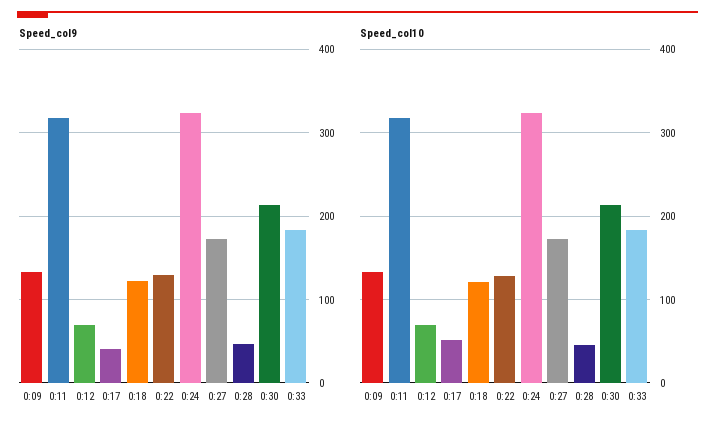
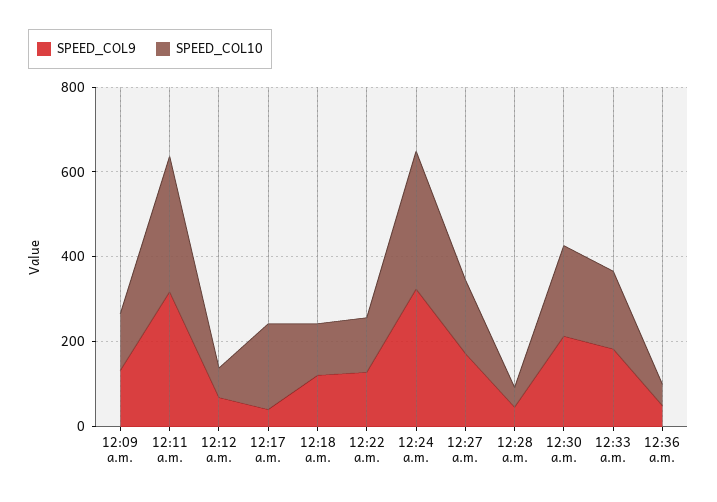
Speed_col10, 0:17: 50 -> 200
Speed_col9, 12:36 a.m.: none -> 50
Speed_col10, 12:36 a.m.: none -> 50

